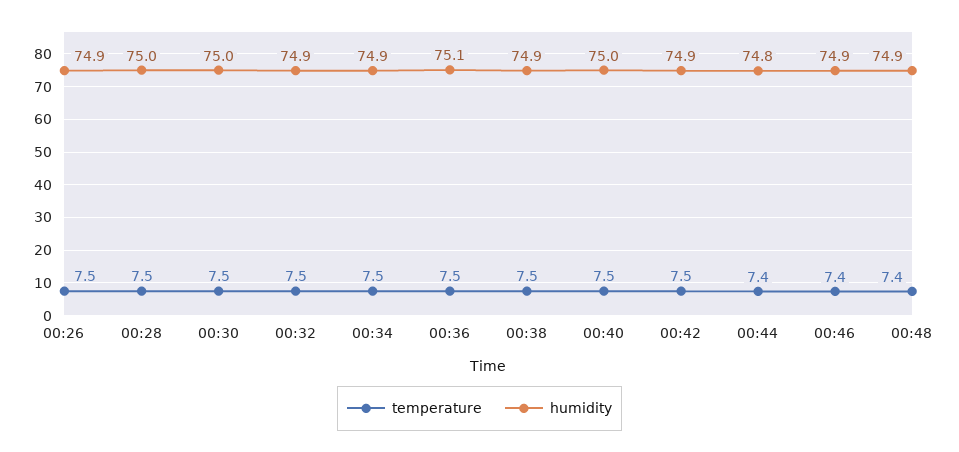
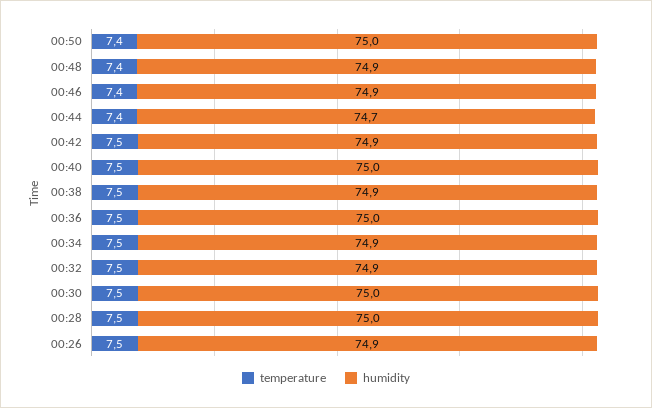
humidity, 00:36: 75.1 -> 75
humidity, 00:44: 74.8 -> 74.7
temperature, 00:50: none -> 7.4
humidity, 00:50: none -> 75

